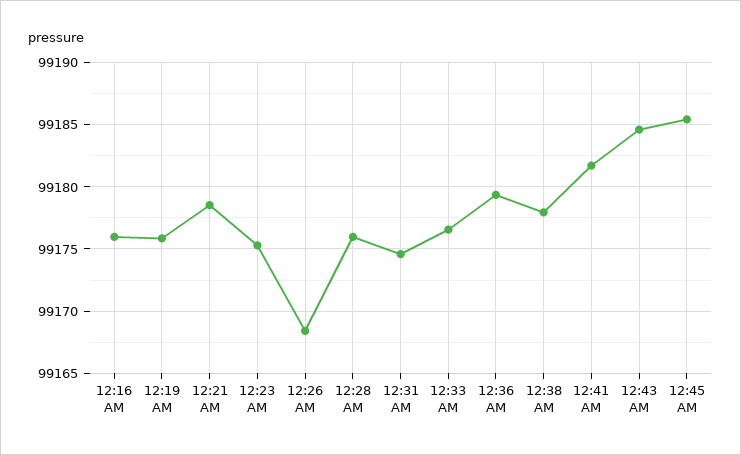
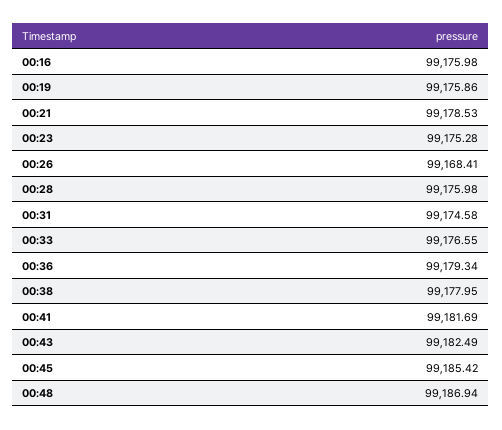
12:43 AM: 99184.5 -> 99182.49
00:48: none -> 99186.94

